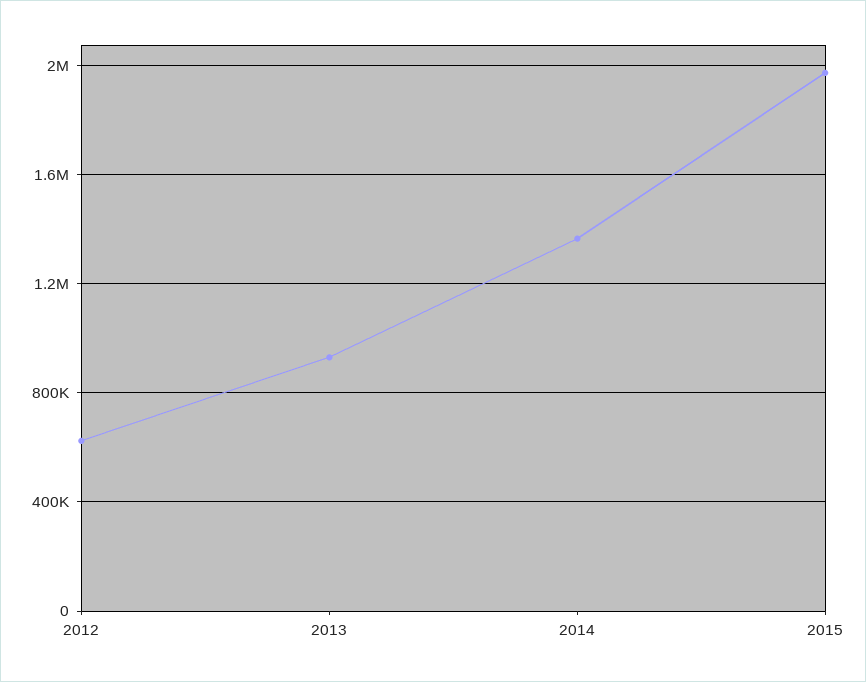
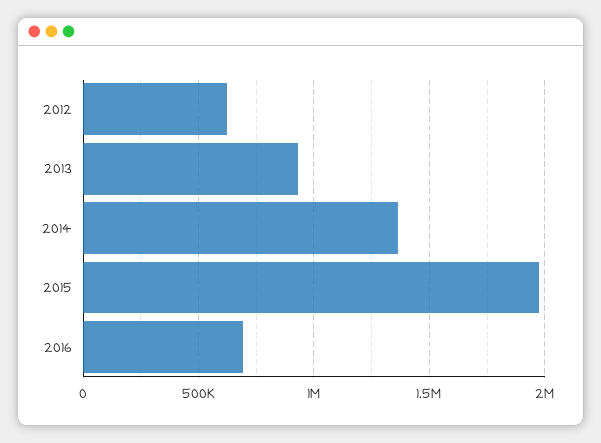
2016: none -> 700000

